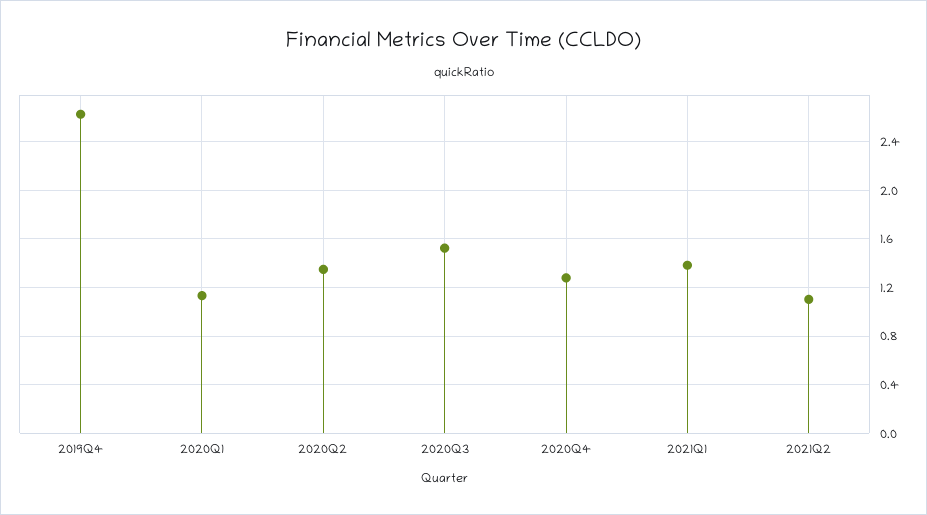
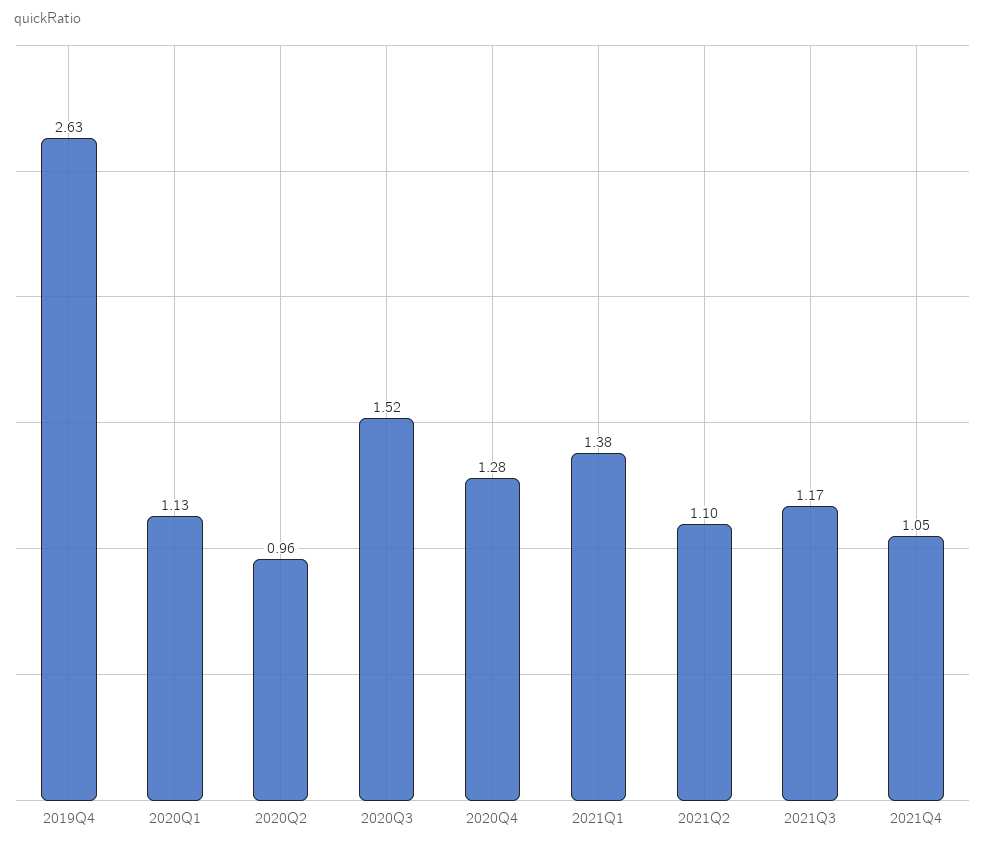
2020Q2: 1.35 -> 0.96
2021Q3: none -> 1.17
2021Q4: none -> 1.05

